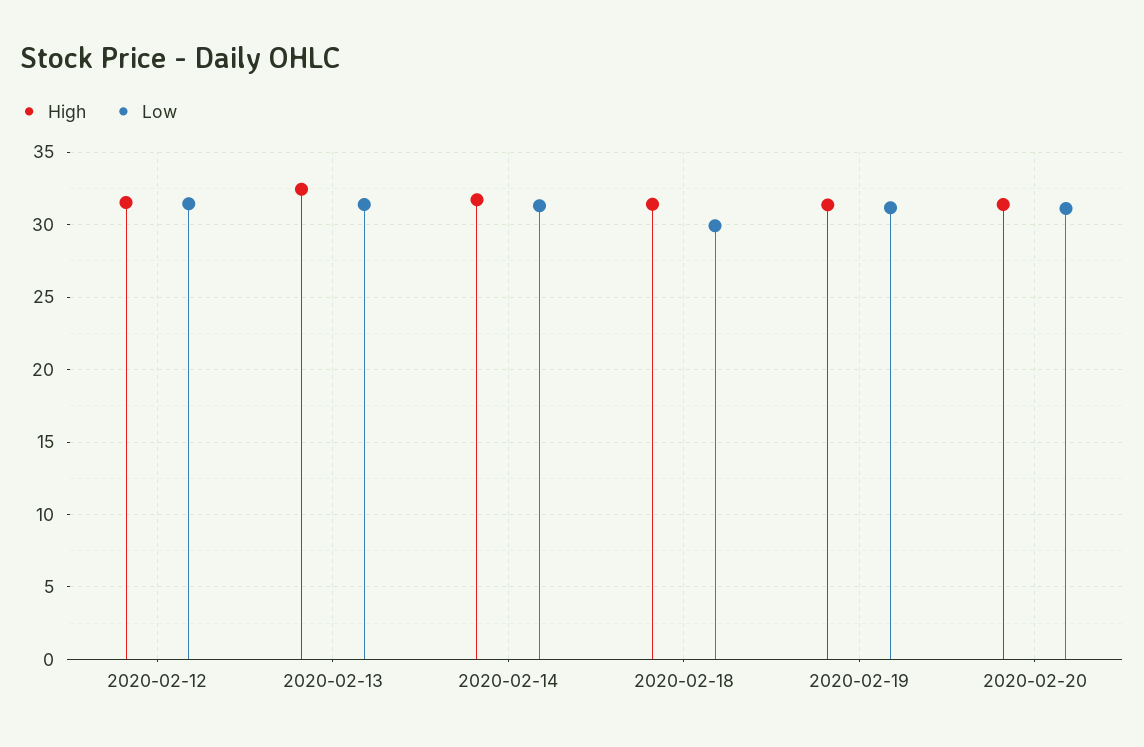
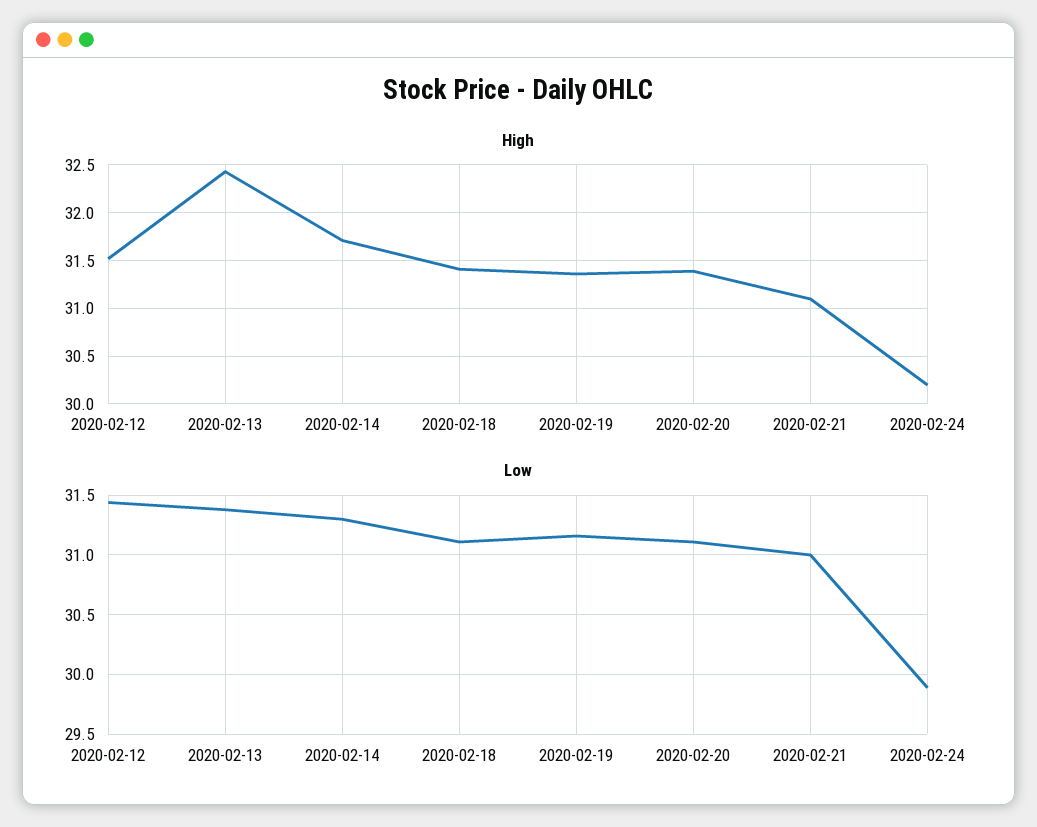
Low, 2020-02-18: 30 -> 31.1
High, 2020-02-21: none -> 31.1
High, 2020-02-24: none -> 30.2
Low, 2020-02-21: none -> 31
Low, 2020-02-24: none -> 29.9

